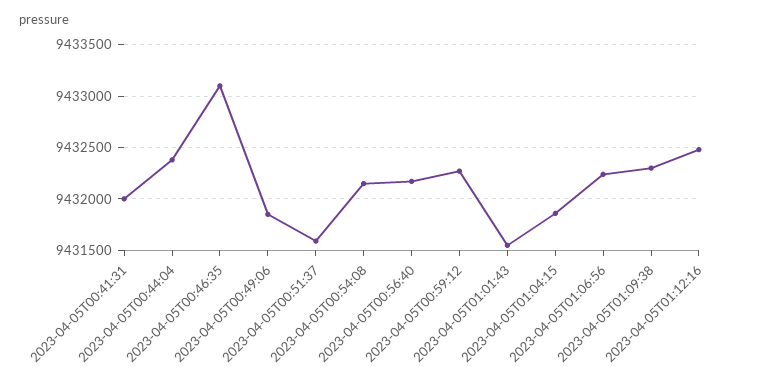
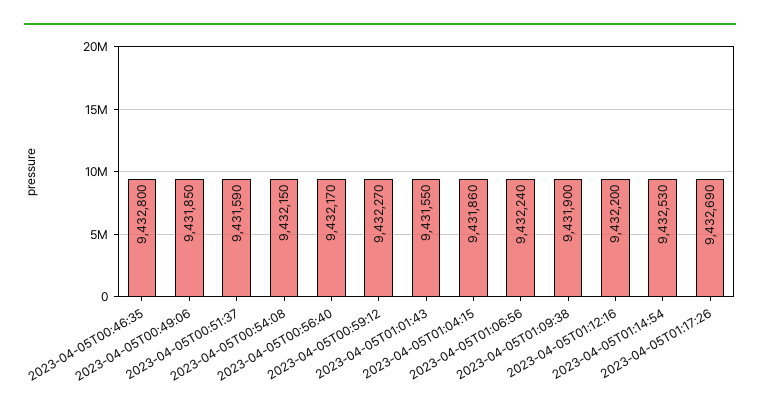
2023-04-05T00:41:31: 9432000 -> none
2023-04-05T00:44:04: 9432400 -> none
2023-04-05T00:46:35: 9433100 -> 9432800
2023-04-05T01:09:38: 9432300 -> 9431900
2023-04-05T01:12:16: 9432500 -> 9432200
2023-04-05T01:14:54: none -> 9432530
2023-04-05T01:17:26: none -> 9432690

